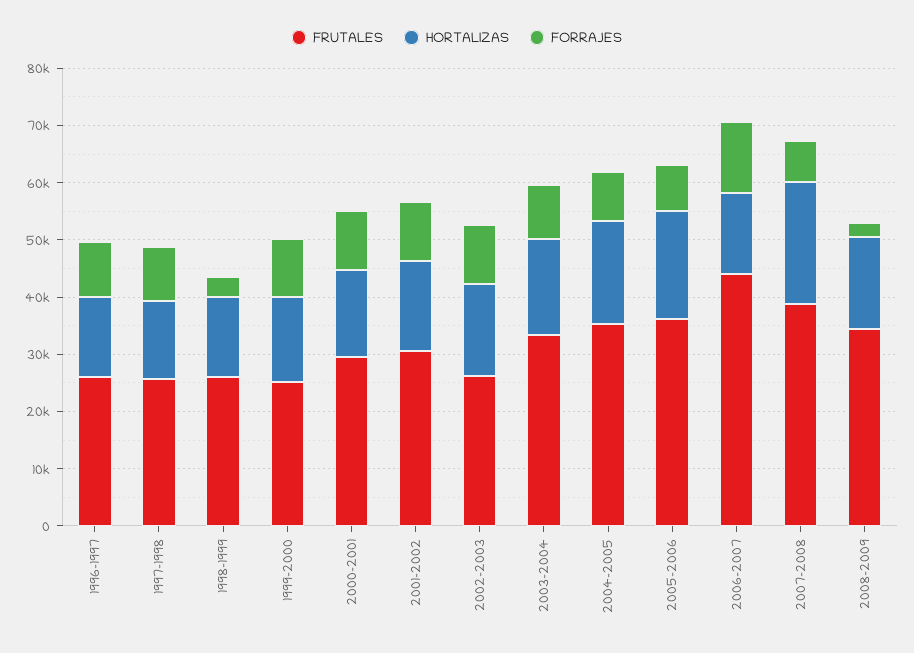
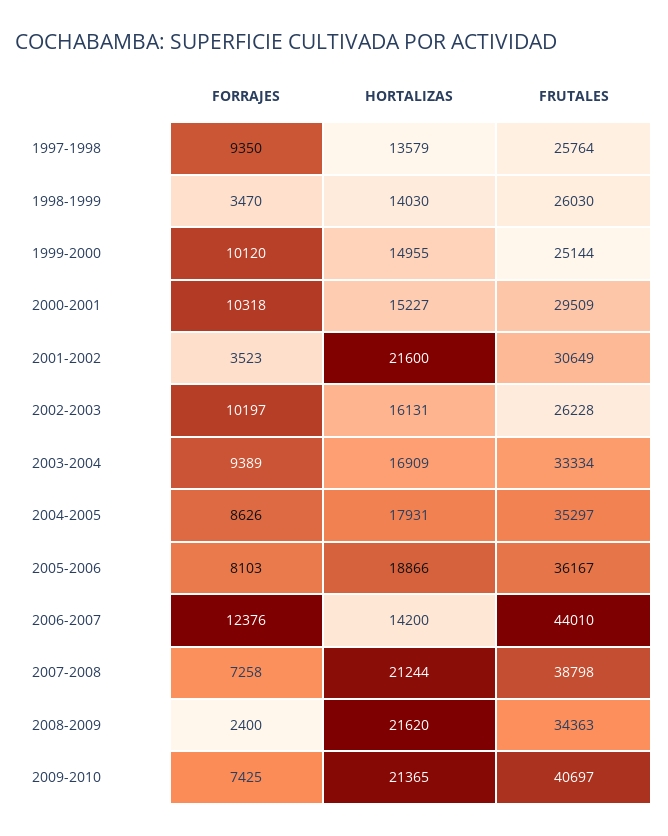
FRUTALES, 1996-1997: 26000 -> none
HORTALIZAS, 1996-1997: 14000 -> none
FORRAJES, 1996-1997: 10000 -> none
HORTALIZAS, 2001-2002: 16000 -> 21600
FORRAJES, 2001-2002: 10000 -> 3523
HORTALIZAS, 2008-2009: 16000 -> 21620
FORRAJES, 2009-2010: none -> 7425
HORTALIZAS, 2009-2010: none -> 21365
FRUTALES, 2009-2010: none -> 40697

